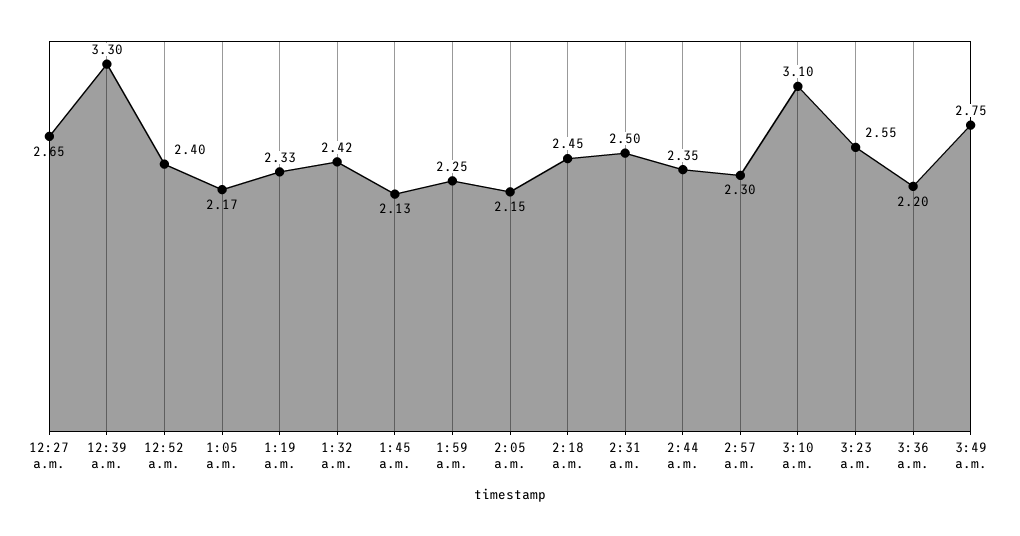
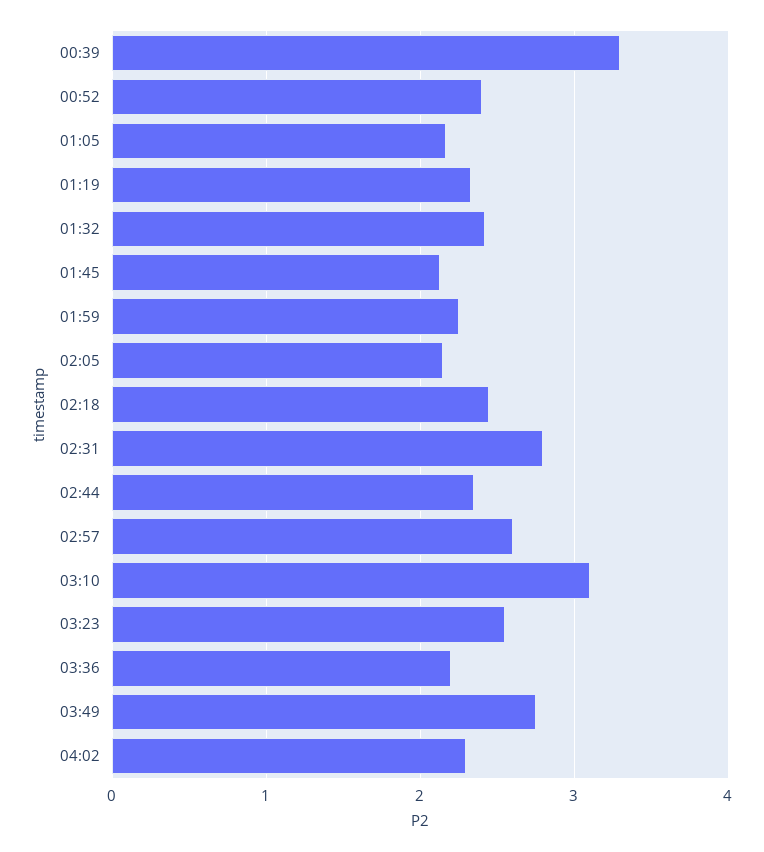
12:27 a.m.: 2.65 -> none
2:31 a.m.: 2.5 -> 2.8
2:57 a.m.: 2.3 -> 2.6
04:02: none -> 2.3

